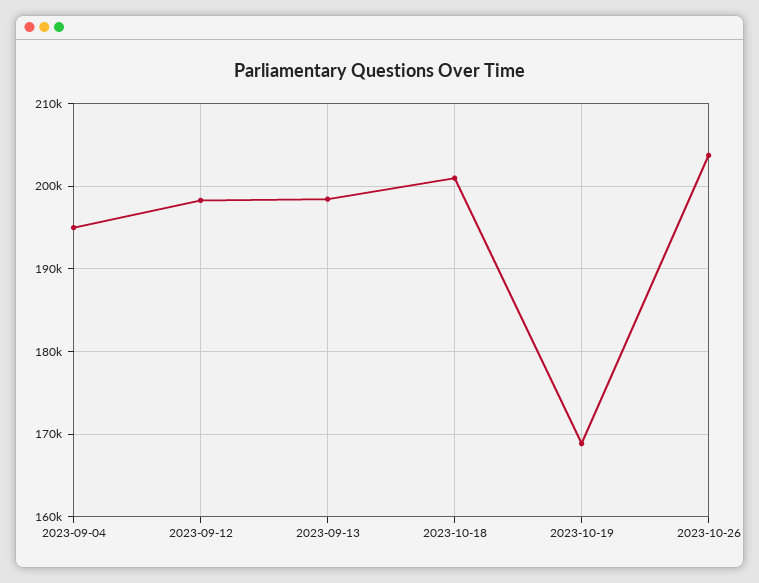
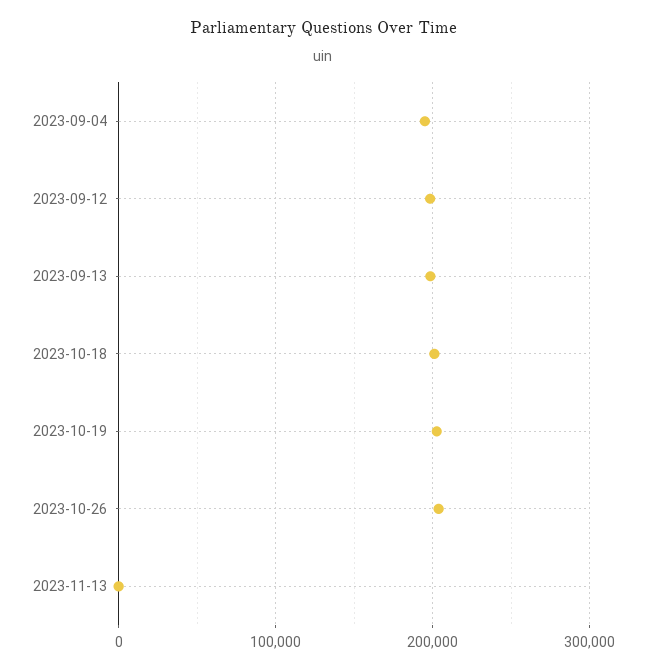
2023-10-19: 169000 -> 200000
2023-11-13: none -> 0

